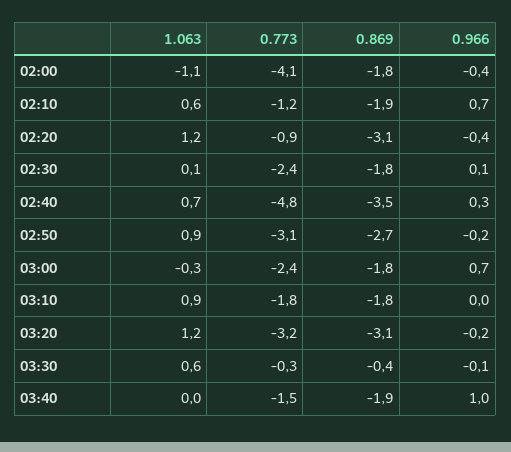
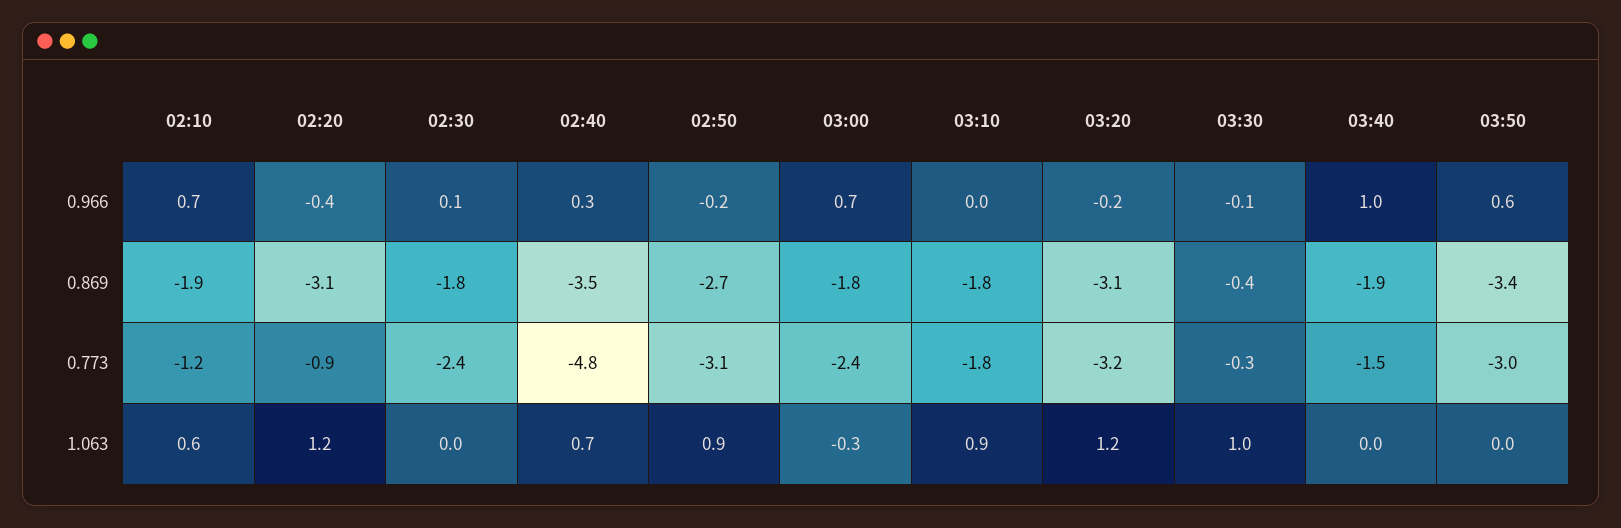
1.063, 02:00: -1.1 -> none
0.773, 02:00: -4.1 -> none
0.869, 02:00: -1.8 -> none
0.966, 02:00: -0.4 -> none
1.063, 02:30: 0.1 -> 0
1.063, 03:30: 0.6 -> 1
0.966, 03:50: none -> 0.6
0.869, 03:50: none -> -3.4
0.773, 03:50: none -> -3
1.063, 03:50: none -> 0

